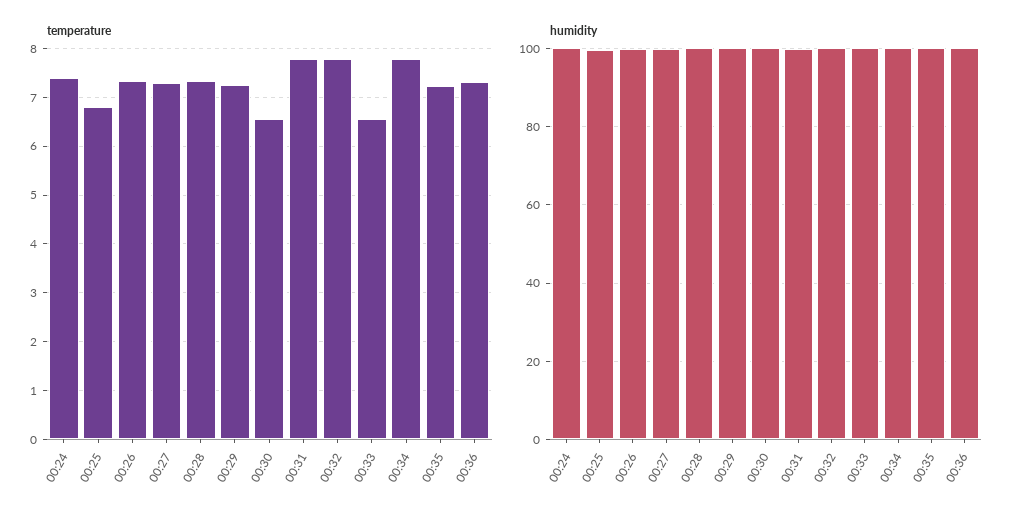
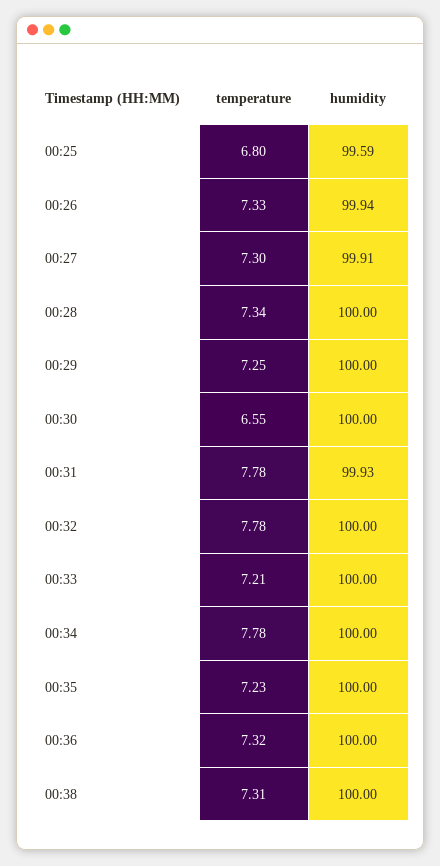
temperature, 00:24: 7.4 -> none
temperature, 00:33: 6.6 -> 7.21
humidity, 00:24: 100 -> none
temperature, 00:38: none -> 7.31
humidity, 00:38: none -> 100

